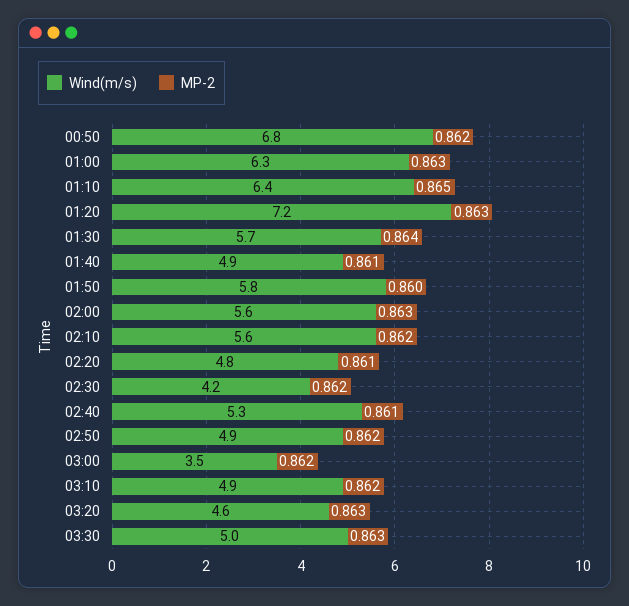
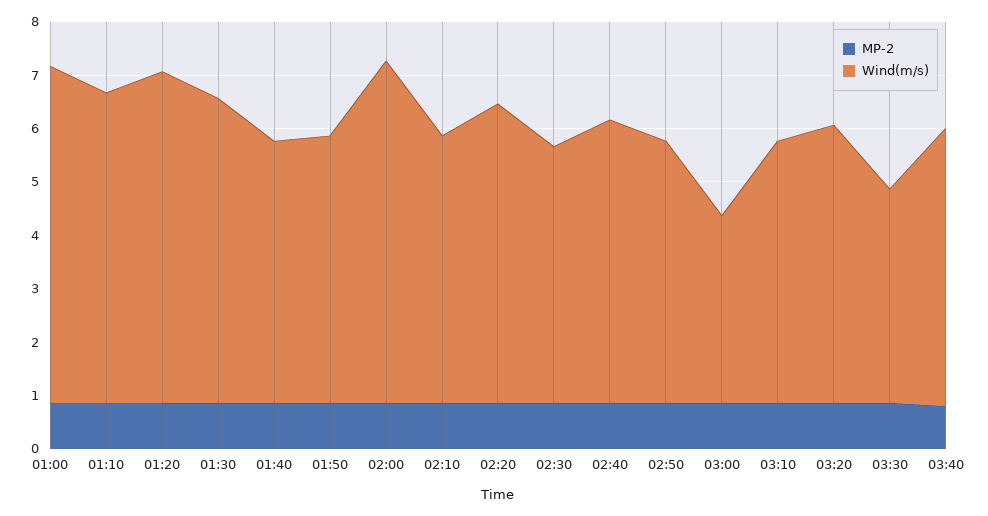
Wind(m/s), 00:50: 6.8 -> none
MP-2, 00:50: 0.862 -> none
Wind(m/s), 01:10: 6.4 -> 5.8
Wind(m/s), 01:20: 7.2 -> 6.2
Wind(m/s), 01:50: 5.8 -> 5
Wind(m/s), 02:00: 5.6 -> 6.4
Wind(m/s), 02:10: 5.6 -> 5
Wind(m/s), 02:20: 4.8 -> 5.6
Wind(m/s), 02:30: 4.2 -> 4.8
Wind(m/s), 03:20: 4.6 -> 5.2
Wind(m/s), 03:30: 5 -> 4
MP-2, 03:40: none -> 0.8
Wind(m/s), 03:40: none -> 5.2

